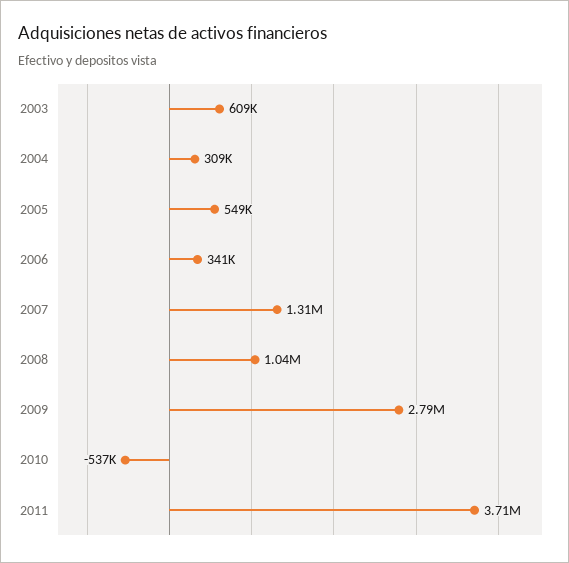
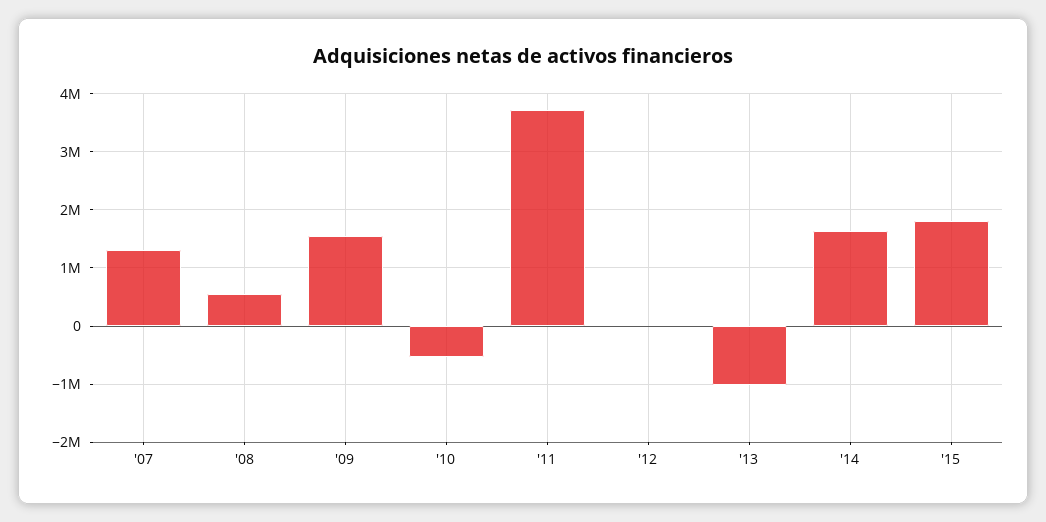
2003: 609000 -> none
2004: 309000 -> none
2005: 549000 -> none
2006: 341000 -> none
2008: 1040000 -> 600000
2009: 2790000 -> 1600000
'12: none -> 0
'13: none -> -1000000
'14: none -> 1600000
'15: none -> 1800000

